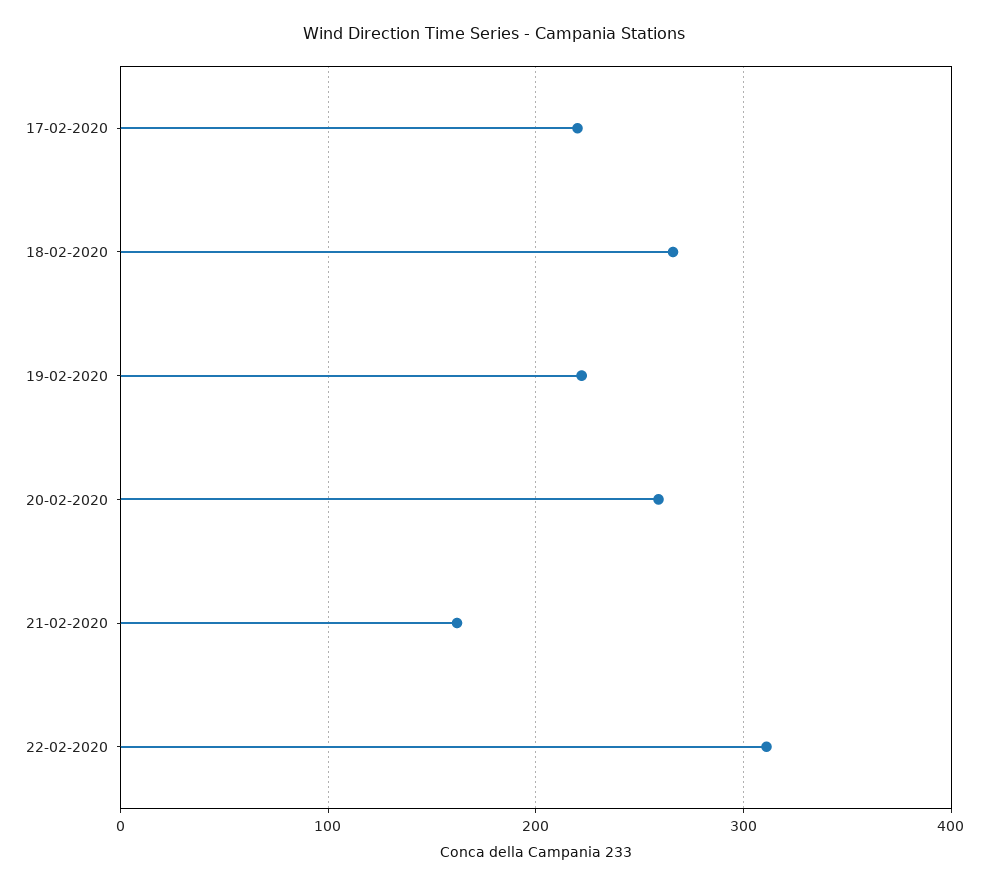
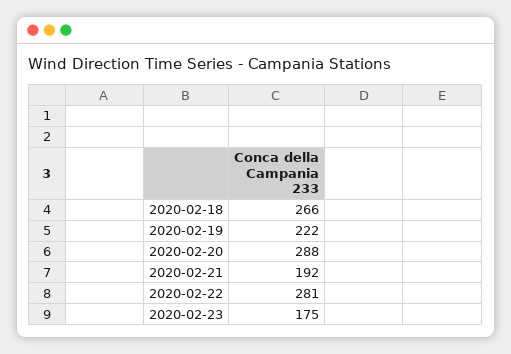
17-02-2020: 220 -> none
20-02-2020: 260 -> 288
21-02-2020: 160 -> 192
22-02-2020: 310 -> 281
2020-02-23: none -> 175

